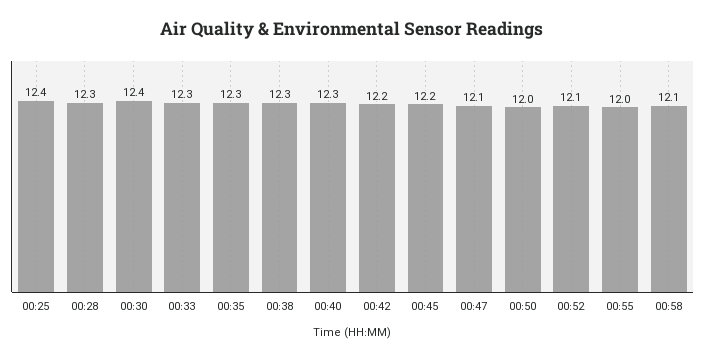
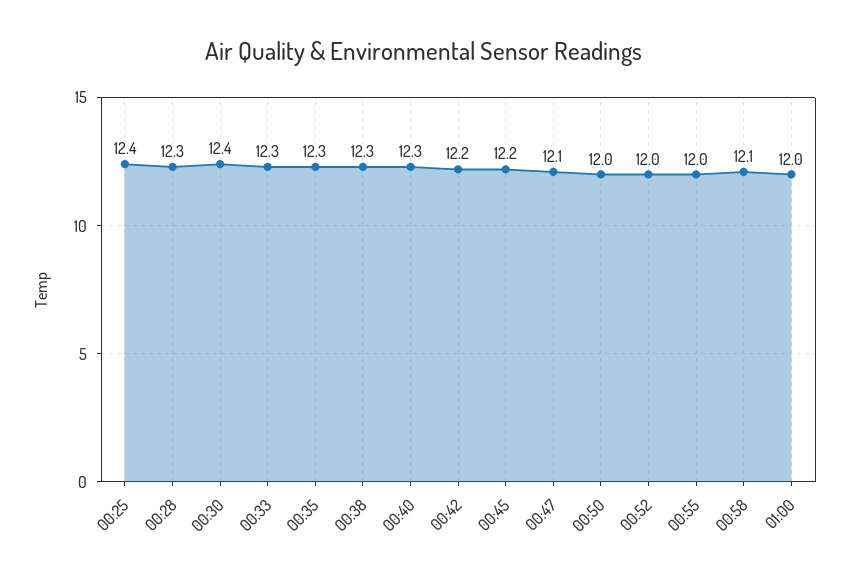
00:52: 12.1 -> 12
01:00: none -> 12

